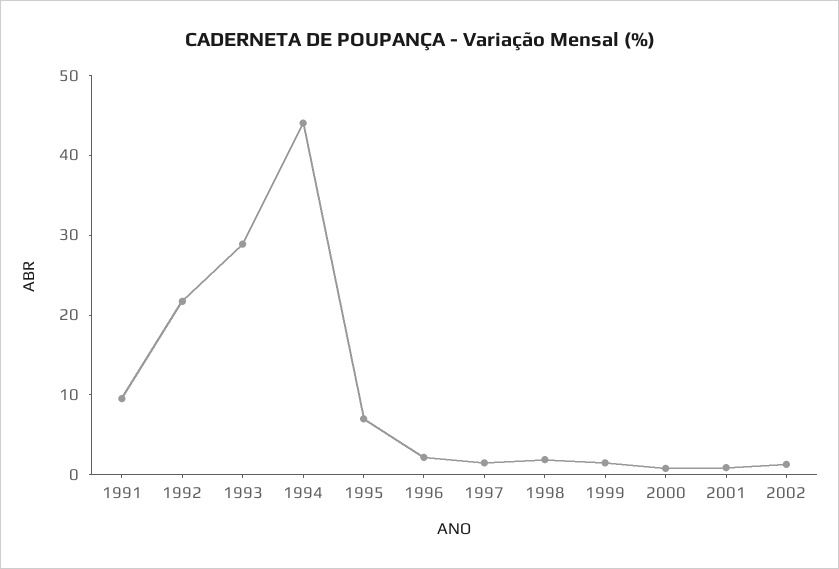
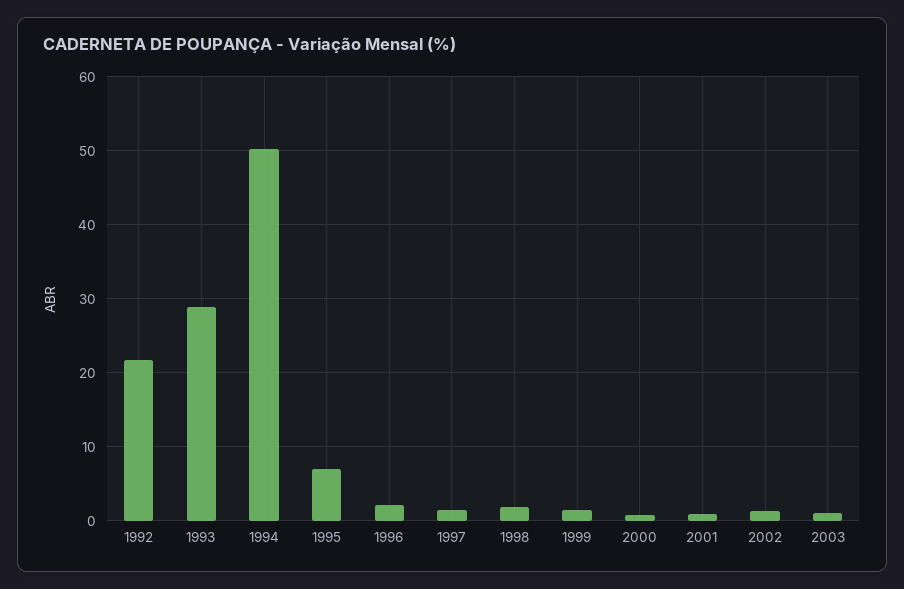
1991: 10 -> none
1994: 44 -> 50
2003: none -> 1

